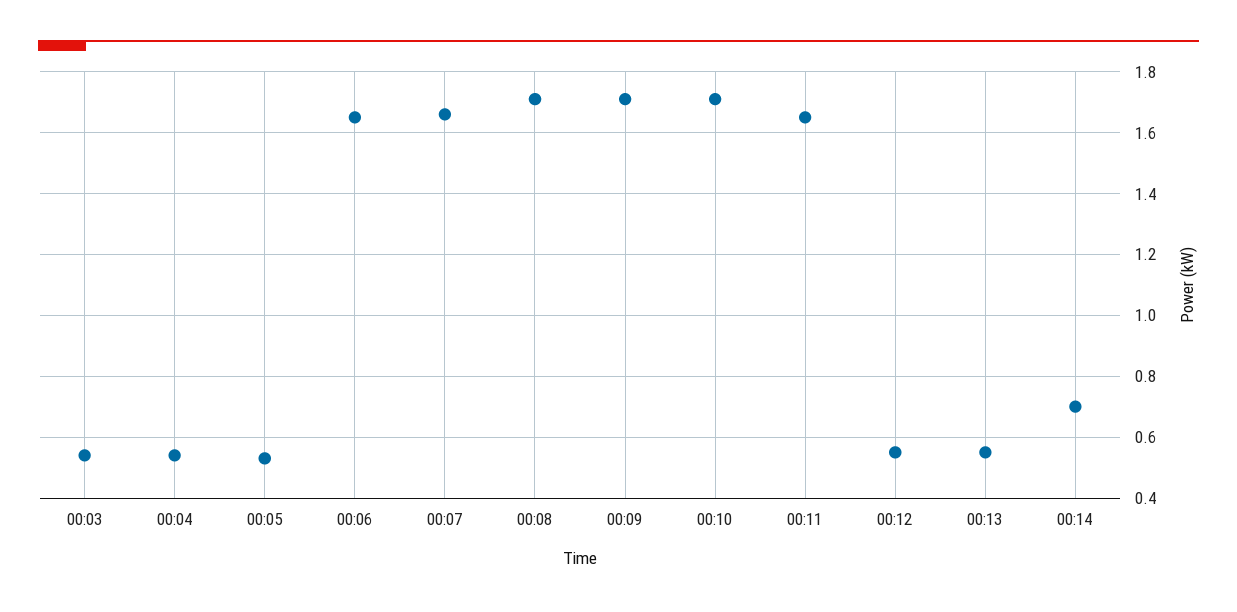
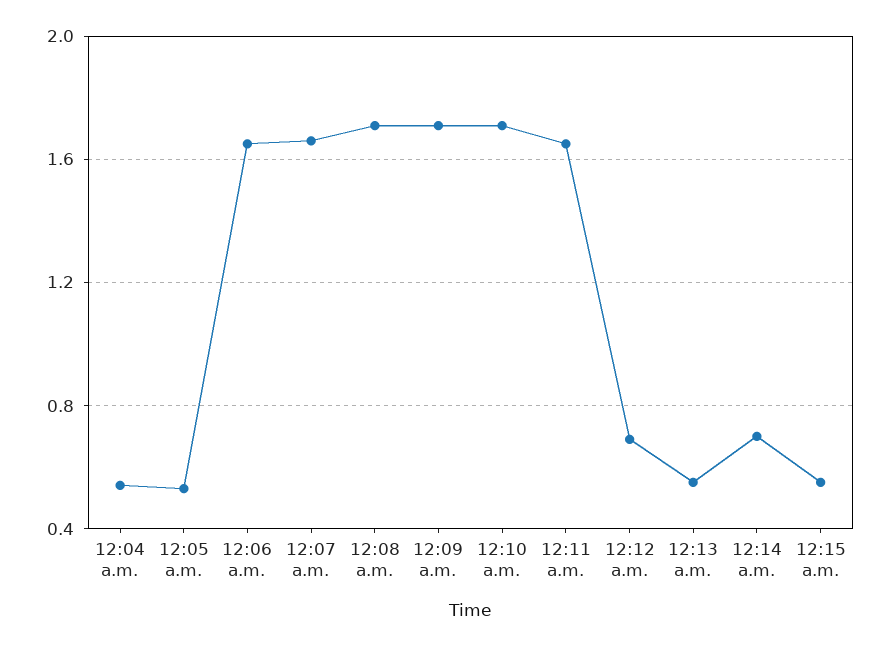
00:03: 0.55 -> none
00:12: 0.55 -> 0.7
12:15 a.m.: none -> 0.55

